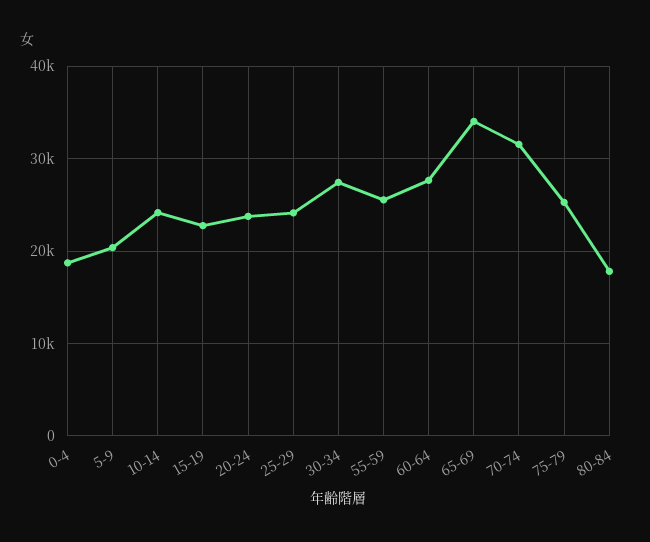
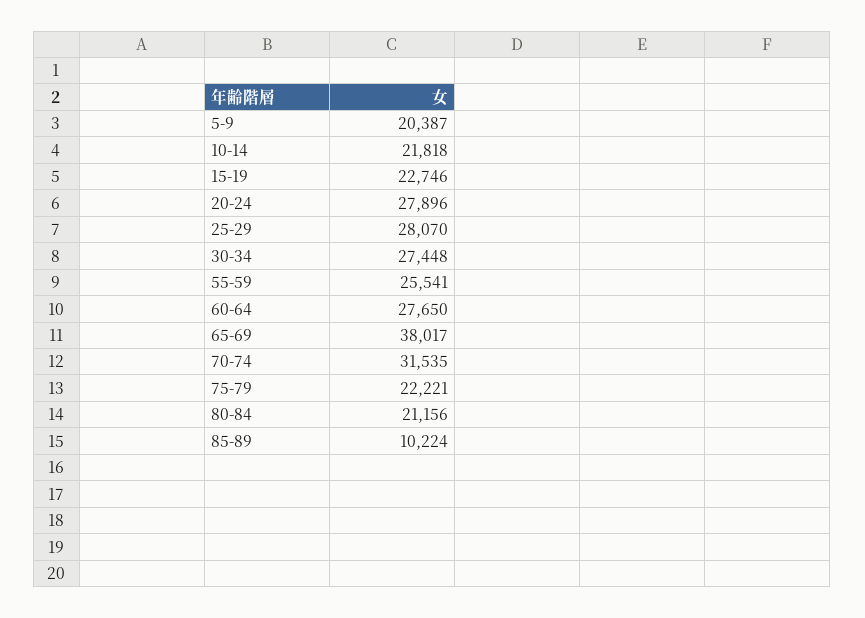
0-4: 19000 -> none
10-14: 24000 -> 21818
20-24: 24000 -> 27896
25-29: 24000 -> 28070
65-69: 34000 -> 38017
75-79: 25000 -> 22221
80-84: 18000 -> 21156
85-89: none -> 10224

